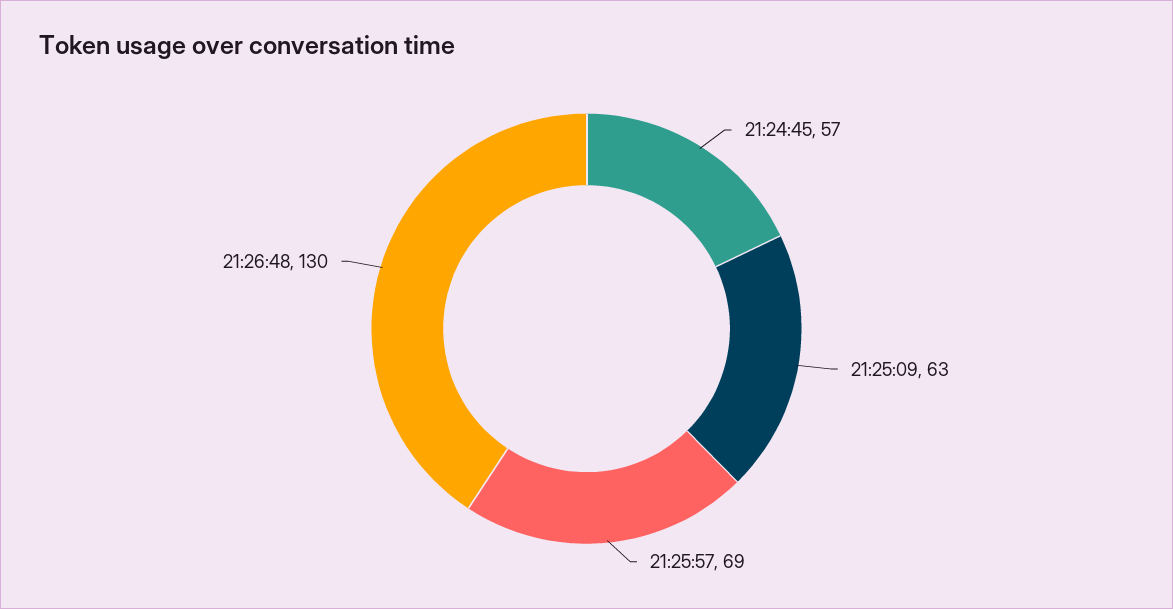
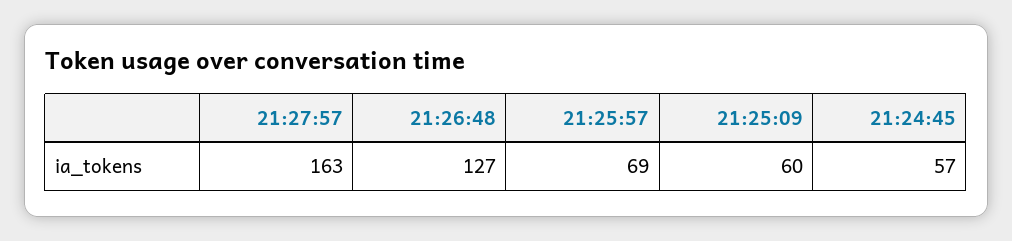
21:25:09: 63 -> 60
21:26:48: 130 -> 127
21:27:57: none -> 163

